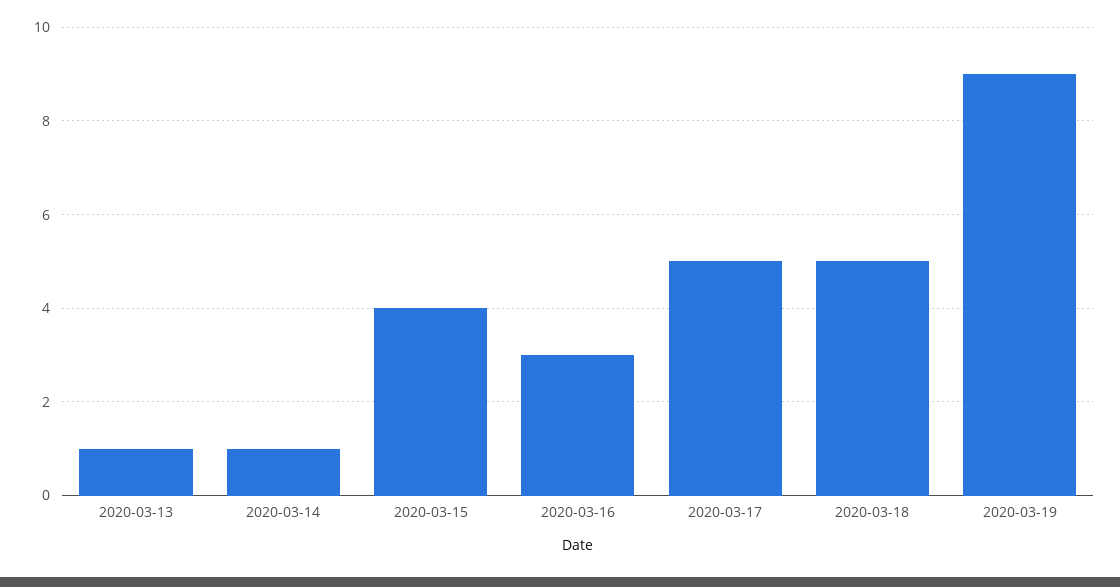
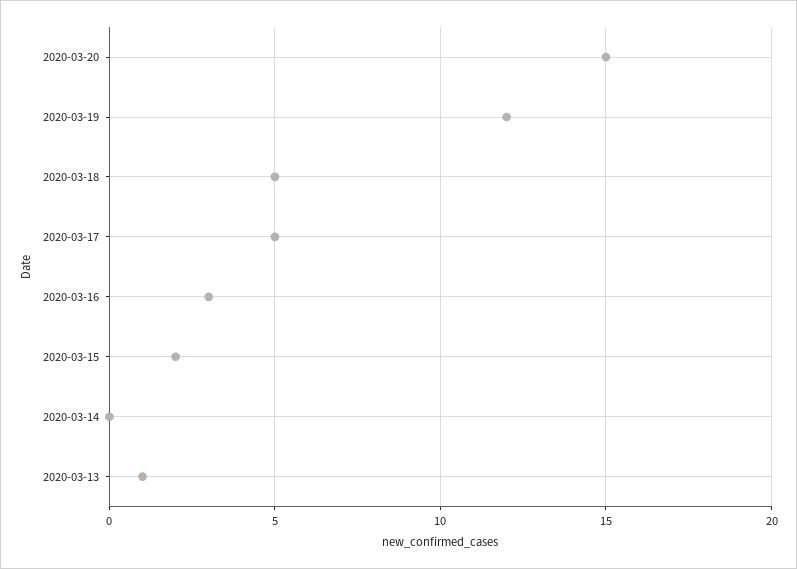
2020-03-14: 1 -> 0
2020-03-15: 4 -> 2
2020-03-19: 9 -> 12
2020-03-20: none -> 15

